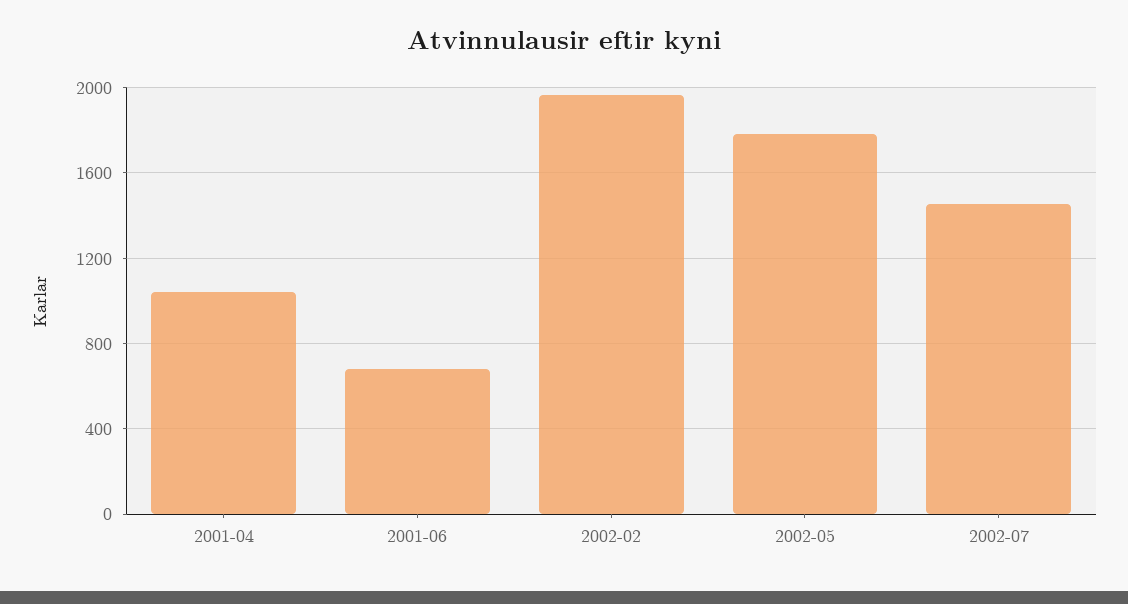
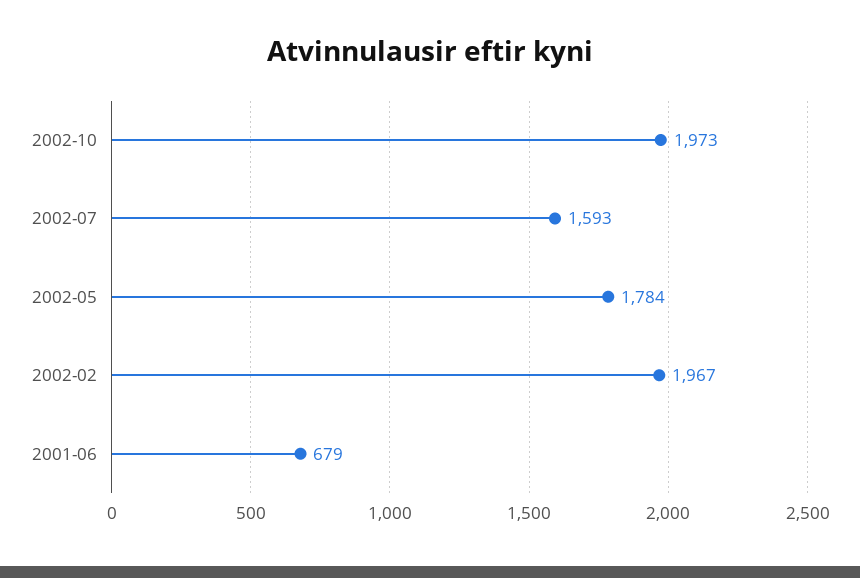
2001-04: 1050 -> none
2002-07: 1450 -> 1593
2002-10: none -> 1973

